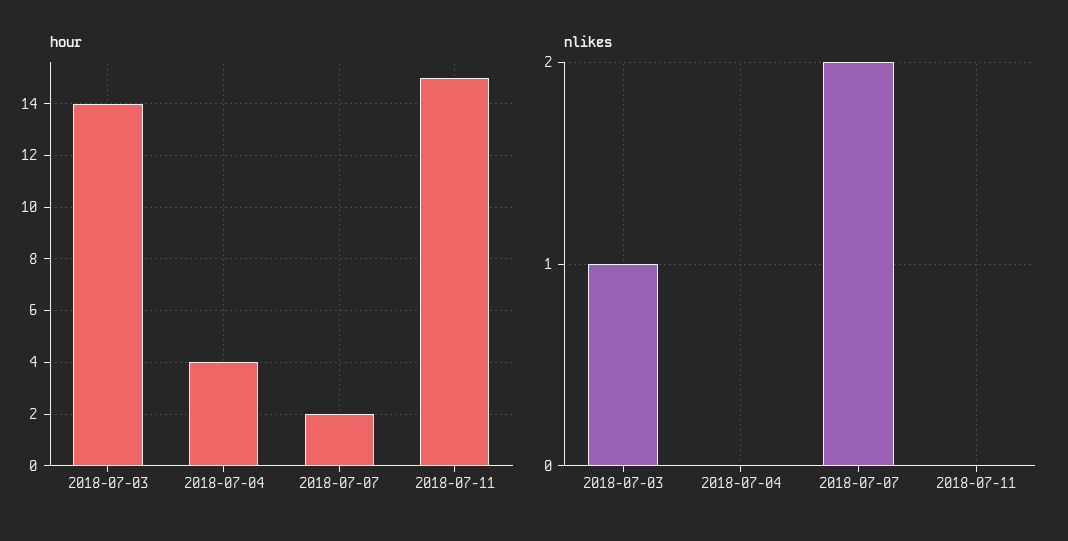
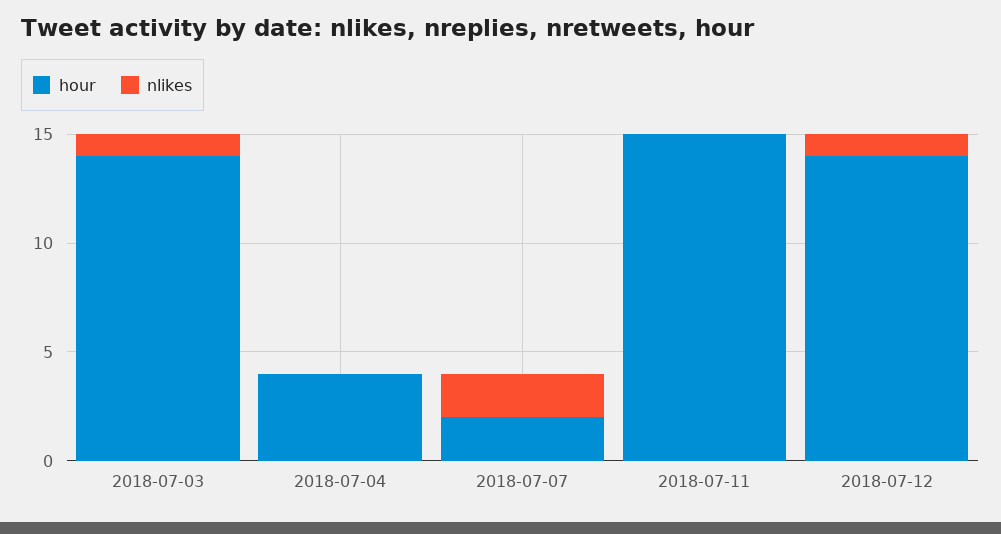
hour, 2018-07-12: none -> 14
nlikes, 2018-07-12: none -> 1

